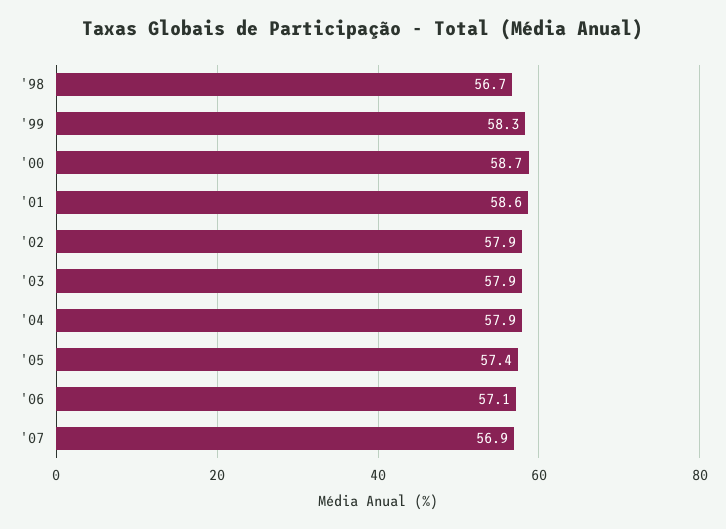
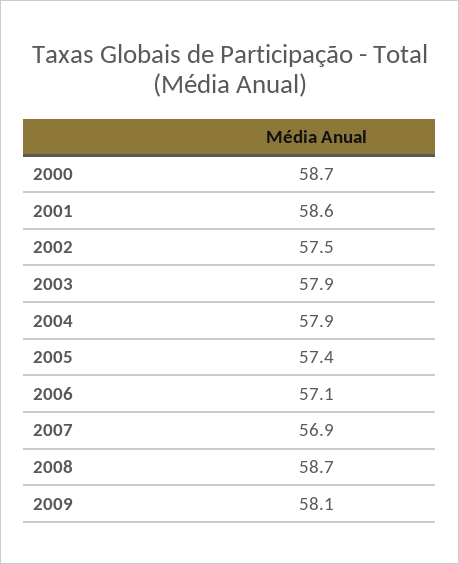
'98: 56.7 -> none
'99: 58.3 -> none
'02: 57.9 -> 57.5
2008: none -> 58.7
2009: none -> 58.1

